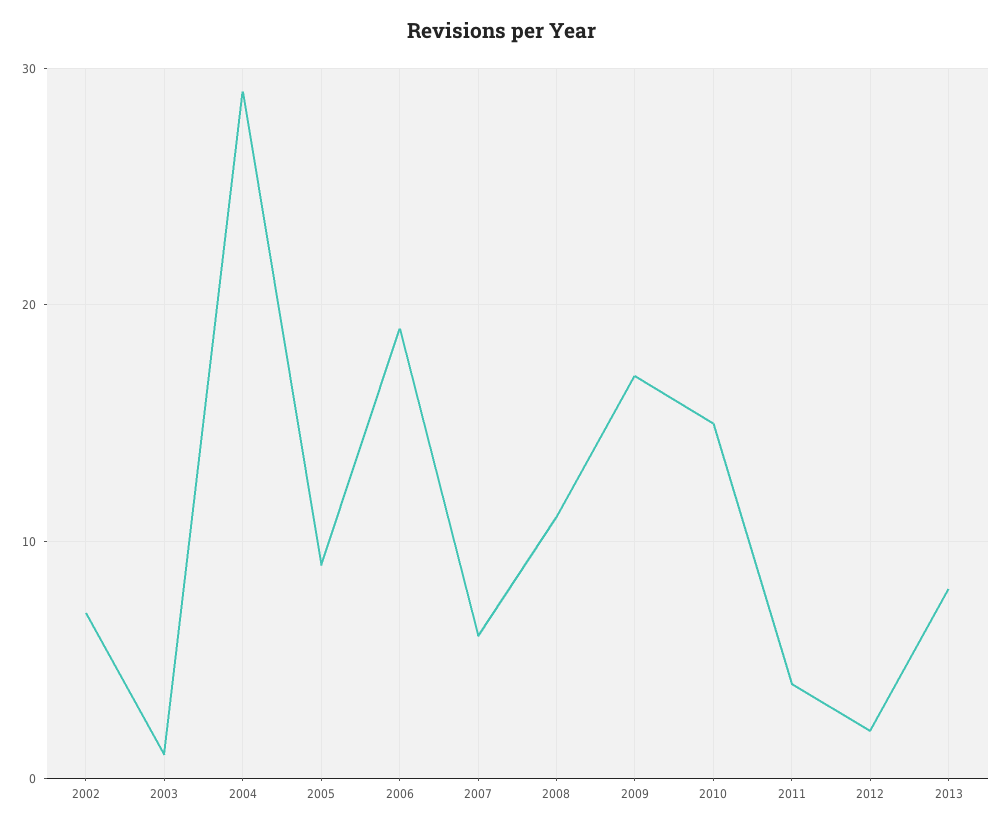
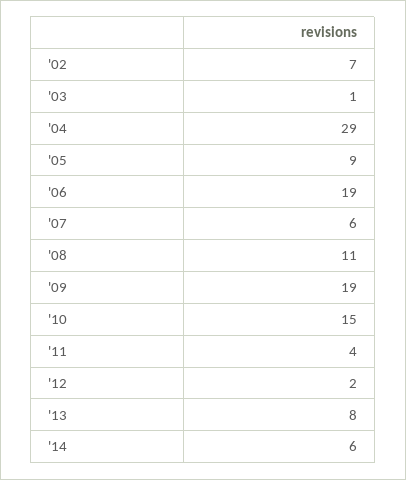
2009: 17 -> 19
'14: none -> 6

